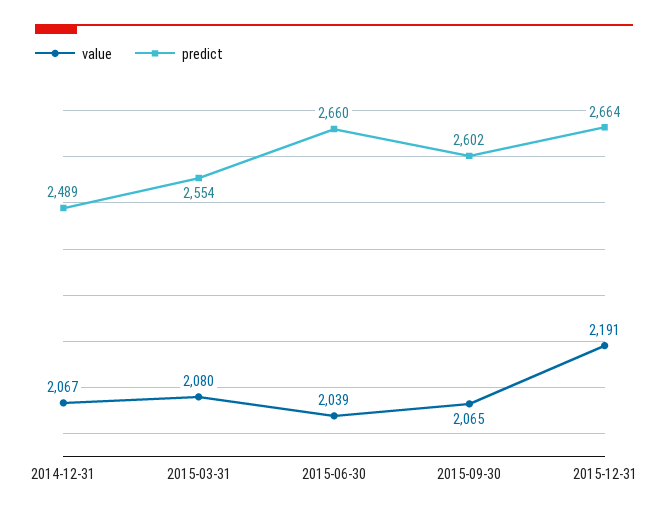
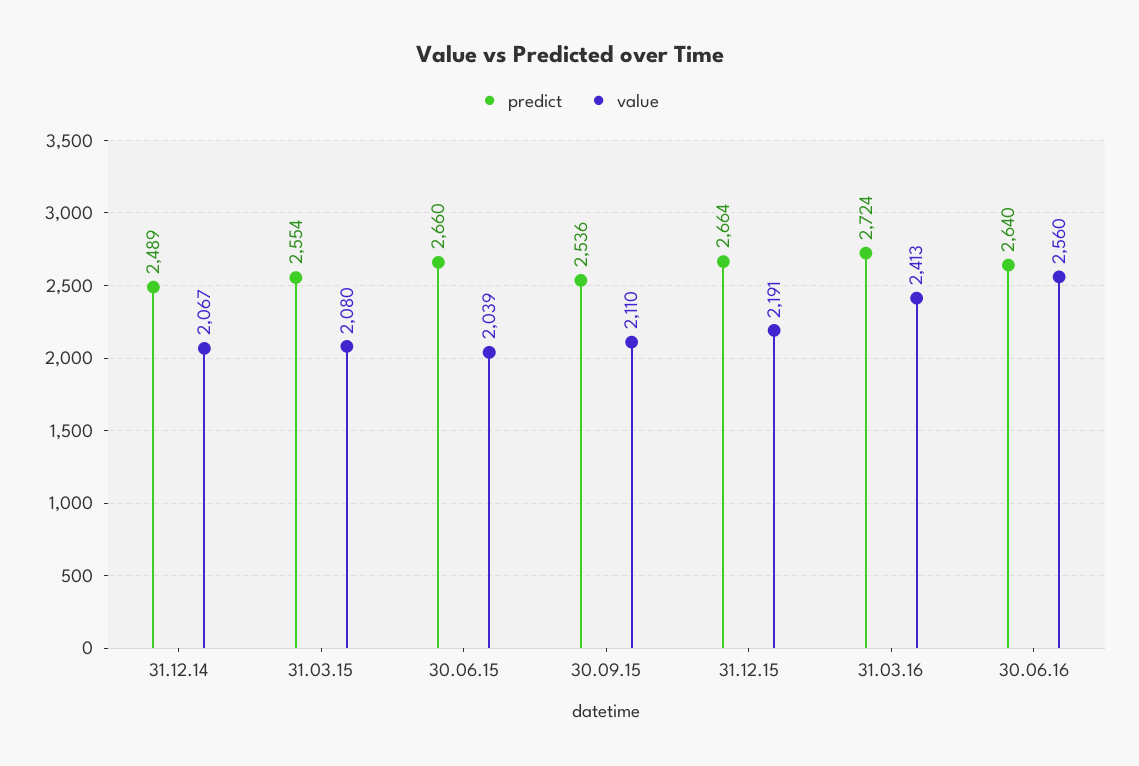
value, 2015-09-30: 2065 -> 2110
predict, 2015-09-30: 2602 -> 2536
predict, 31.03.16: none -> 2724
value, 31.03.16: none -> 2413
predict, 30.06.16: none -> 2640
value, 30.06.16: none -> 2560

